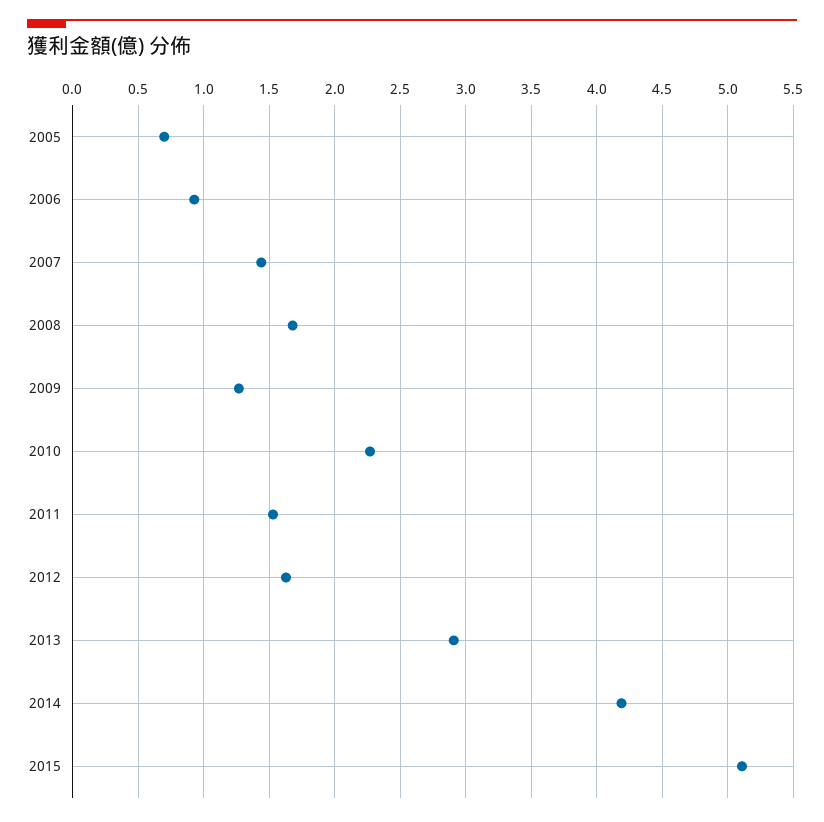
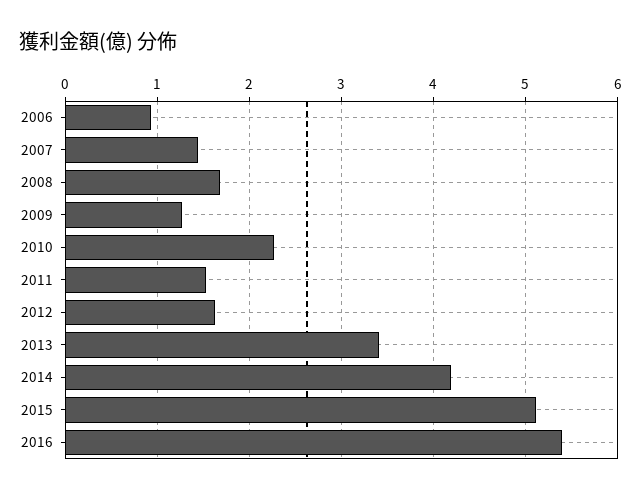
2005: 0.7 -> none
2013: 2.9 -> 3.4
2016: none -> 5.4

